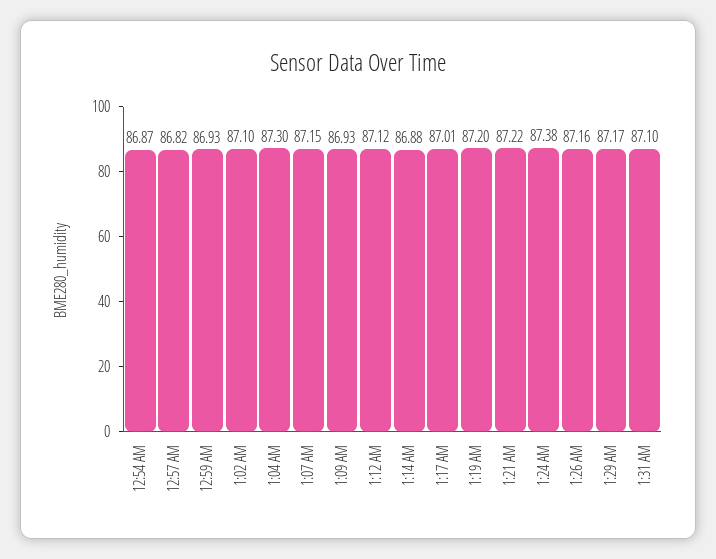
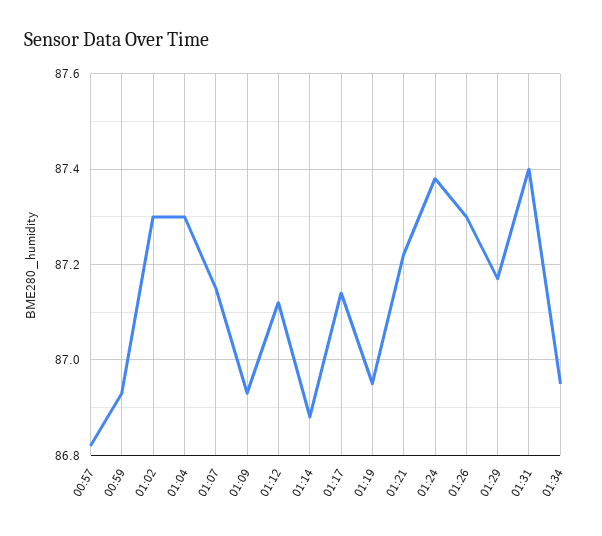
12:54 AM: 86.87 -> none
1:02 AM: 87.1 -> 87.3
1:17 AM: 87.01 -> 87.15
1:19 AM: 87.2 -> 86.95
1:26 AM: 87.16 -> 87.3
1:31 AM: 87.1 -> 87.4
01:34: none -> 86.95

